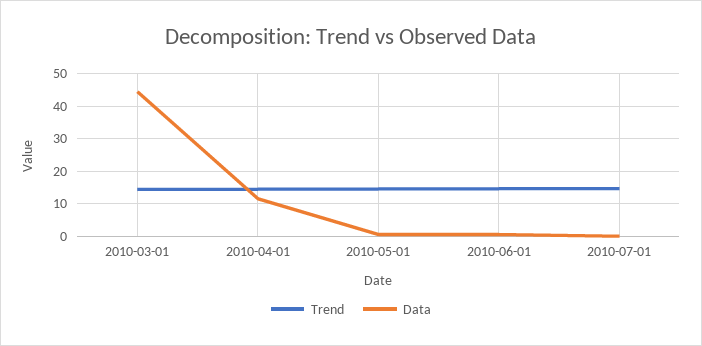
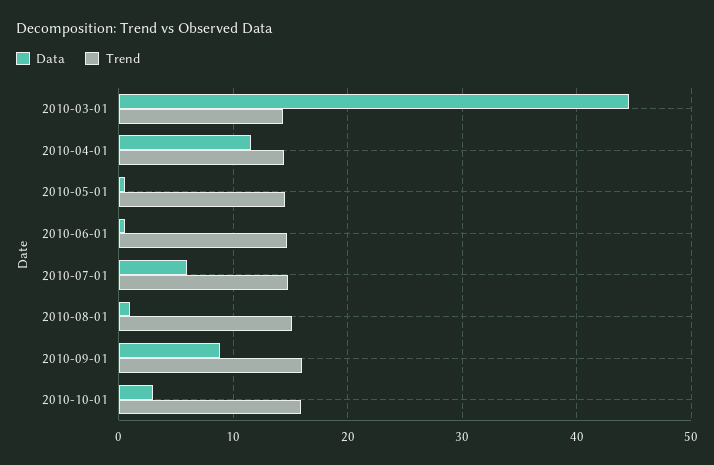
Data, 2010-07-01: 0 -> 6
Data, 2010-08-01: none -> 1
Trend, 2010-08-01: none -> 15
Data, 2010-09-01: none -> 9
Trend, 2010-09-01: none -> 16
Data, 2010-10-01: none -> 3
Trend, 2010-10-01: none -> 16

